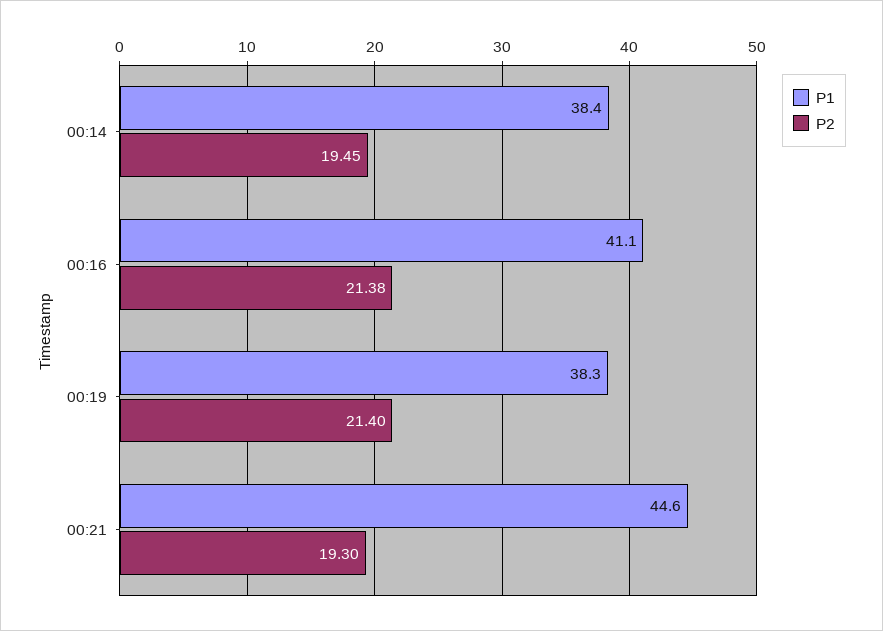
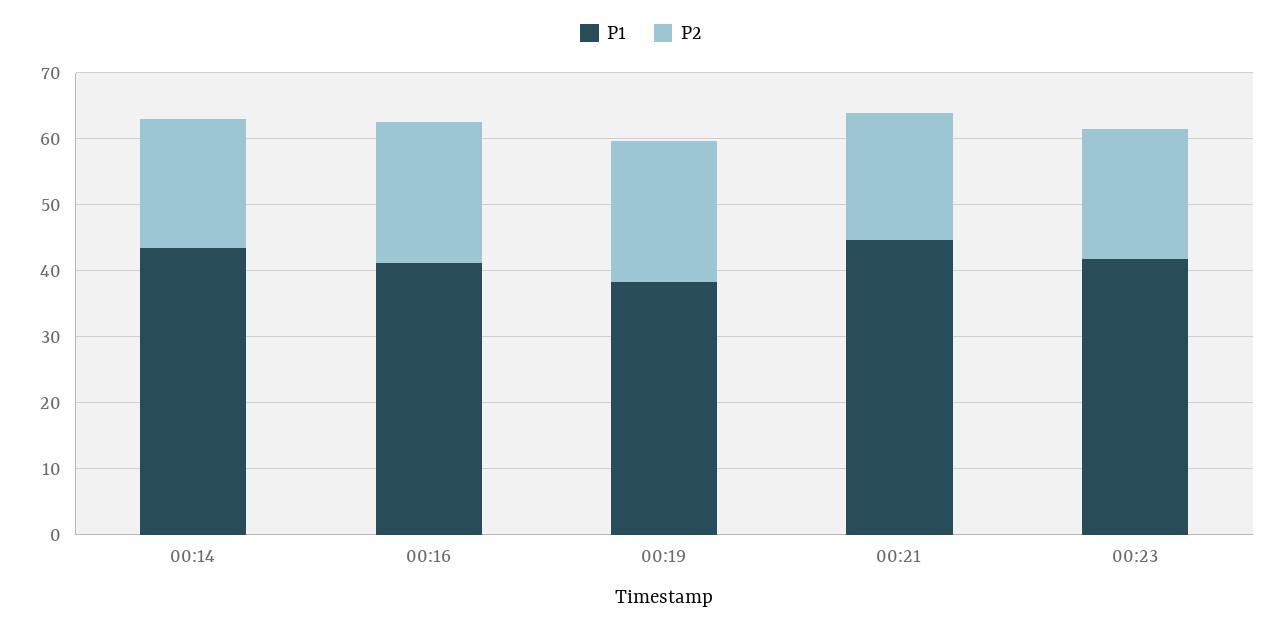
P1, 00:14: 38.4 -> 44
P1, 00:23: none -> 42
P2, 00:23: none -> 20

